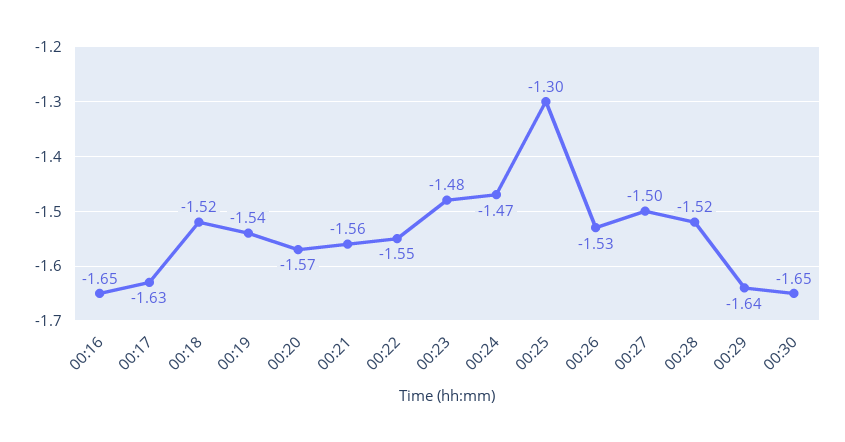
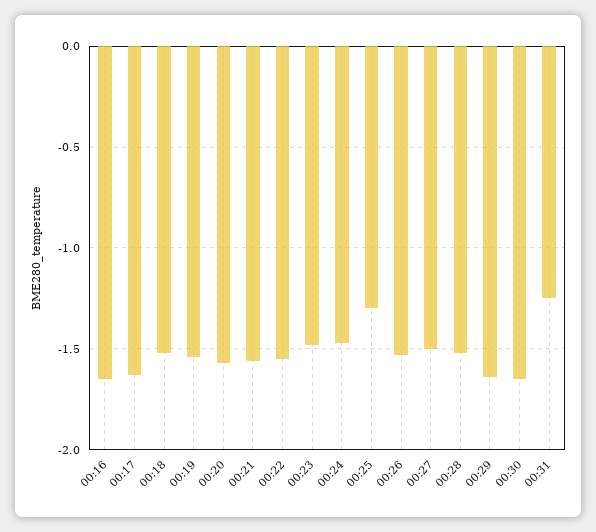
00:31: none -> -1.25

